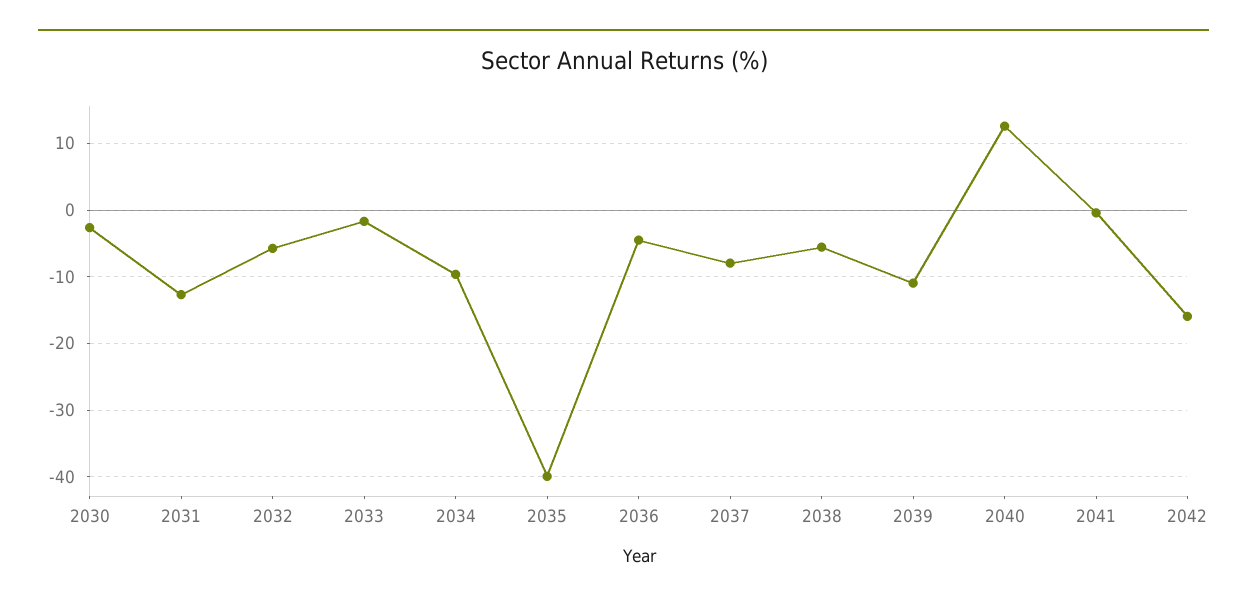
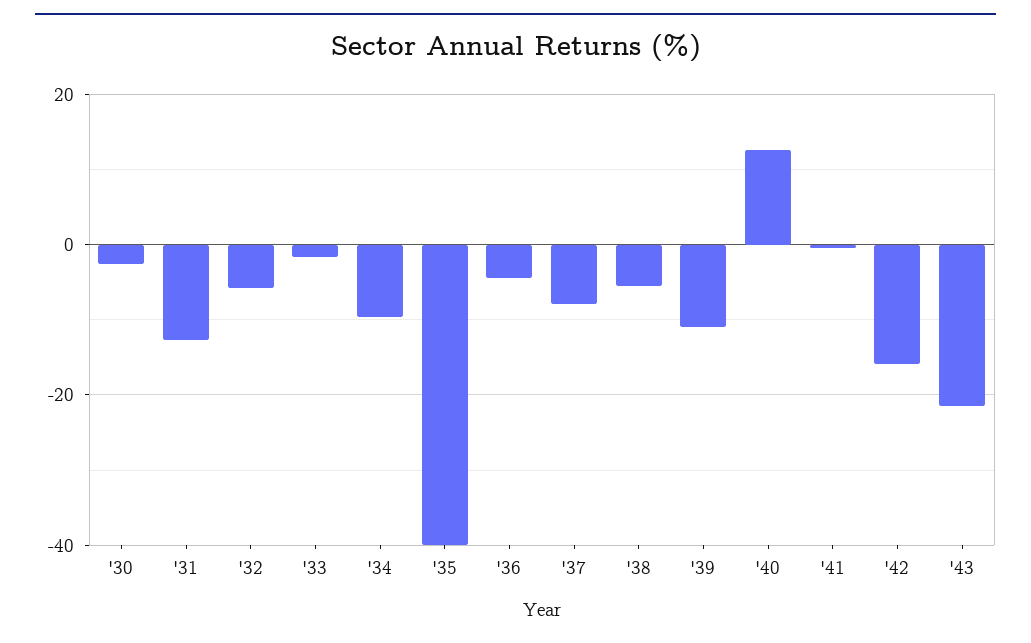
'43: none -> -22

